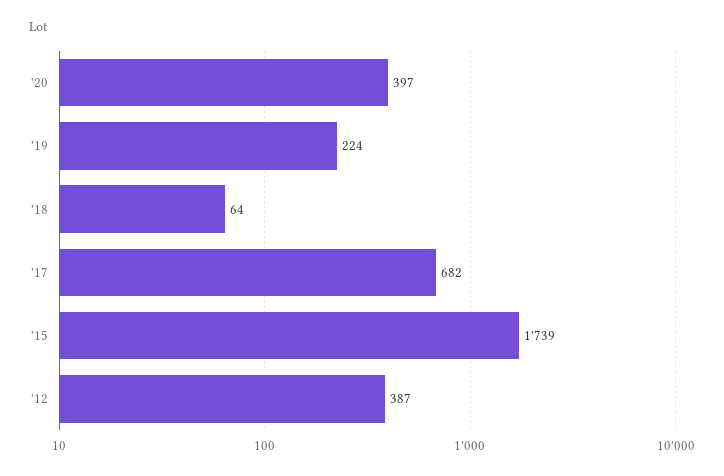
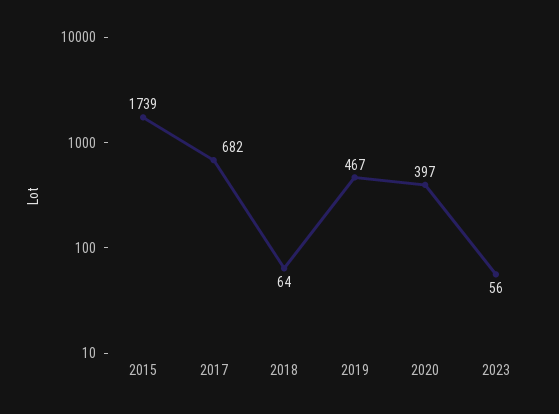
'19: 224 -> 467
'12: 387 -> none
2023: none -> 56

